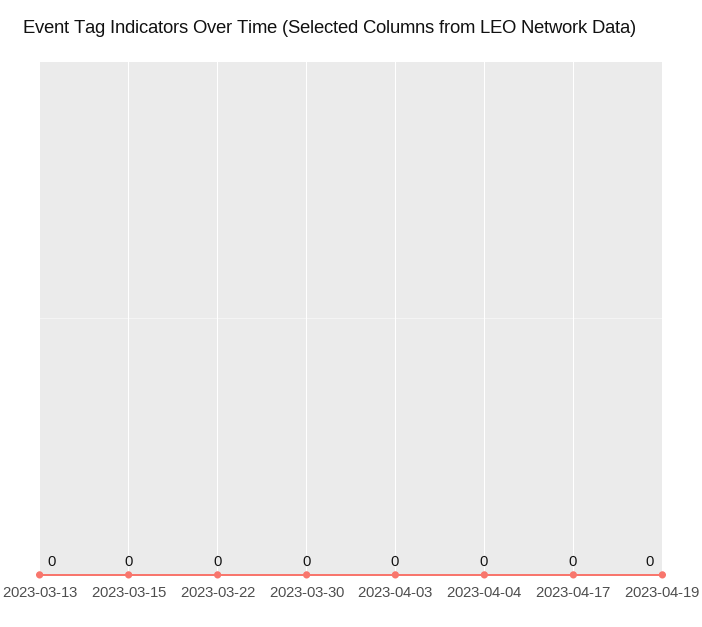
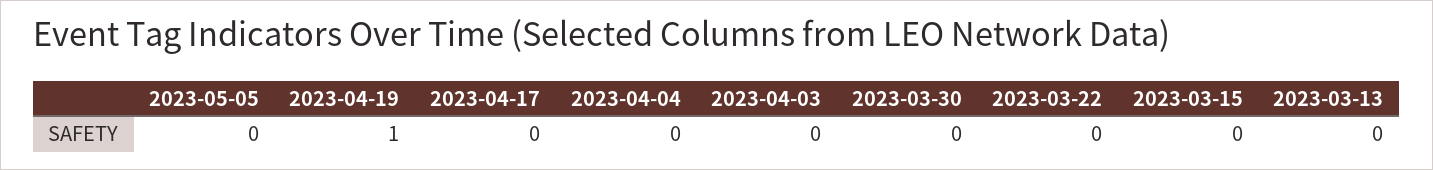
2023-04-19: 0 -> 1
2023-05-05: none -> 0

